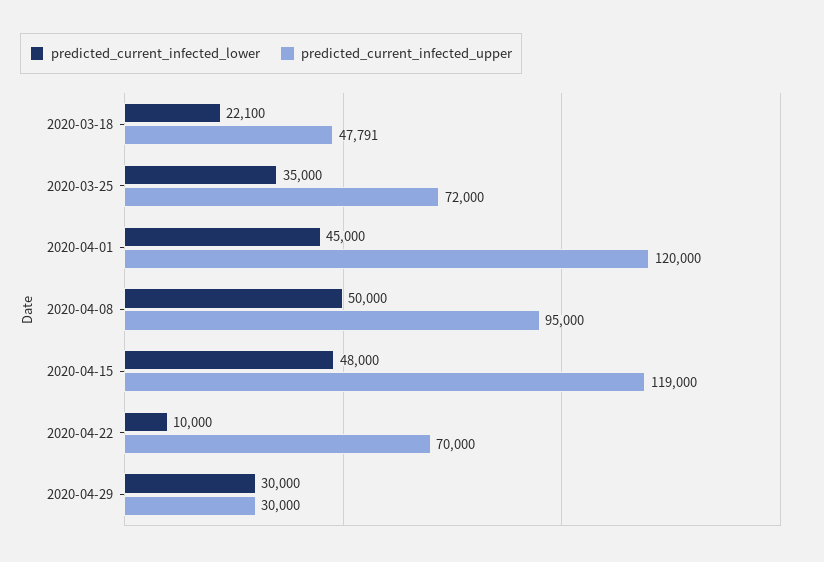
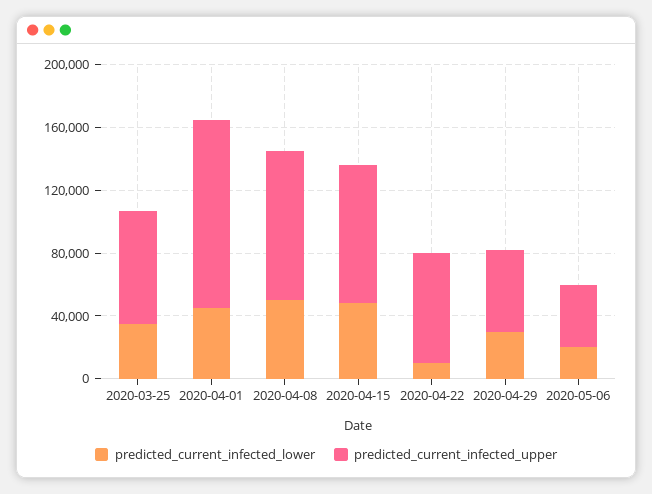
predicted_current_infected_lower, 2020-03-18: 22100 -> none
predicted_current_infected_upper, 2020-03-18: 47791 -> none
predicted_current_infected_upper, 2020-04-15: 119000 -> 90000
predicted_current_infected_upper, 2020-04-29: 30000 -> 50000
predicted_current_infected_lower, 2020-05-06: none -> 20000
predicted_current_infected_upper, 2020-05-06: none -> 40000

